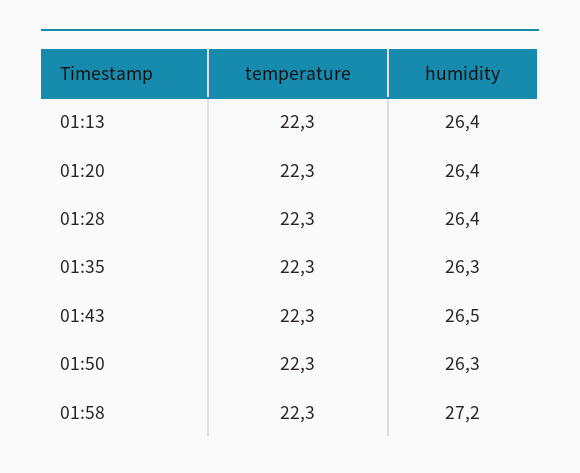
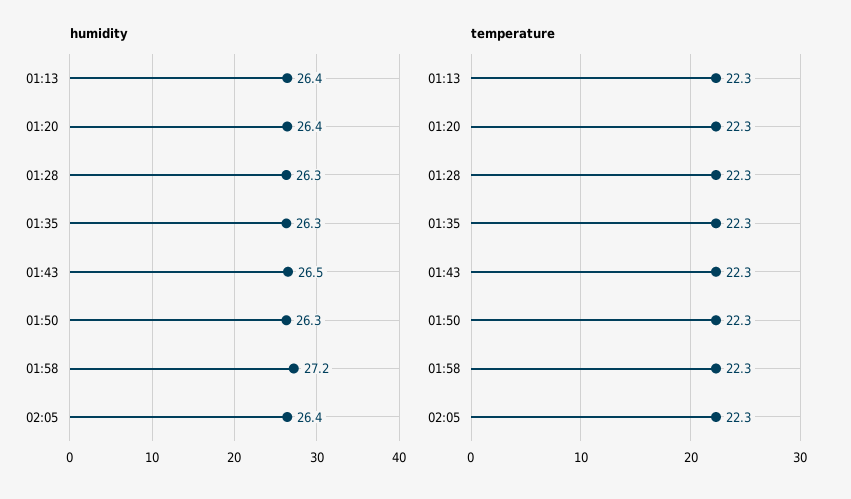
humidity, 01:28: 26.4 -> 26.3
humidity, 02:05: none -> 26.4
temperature, 02:05: none -> 22.3

